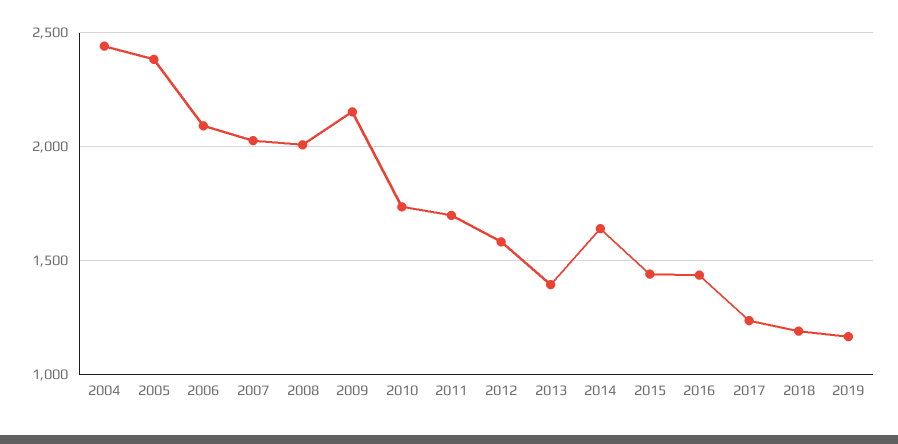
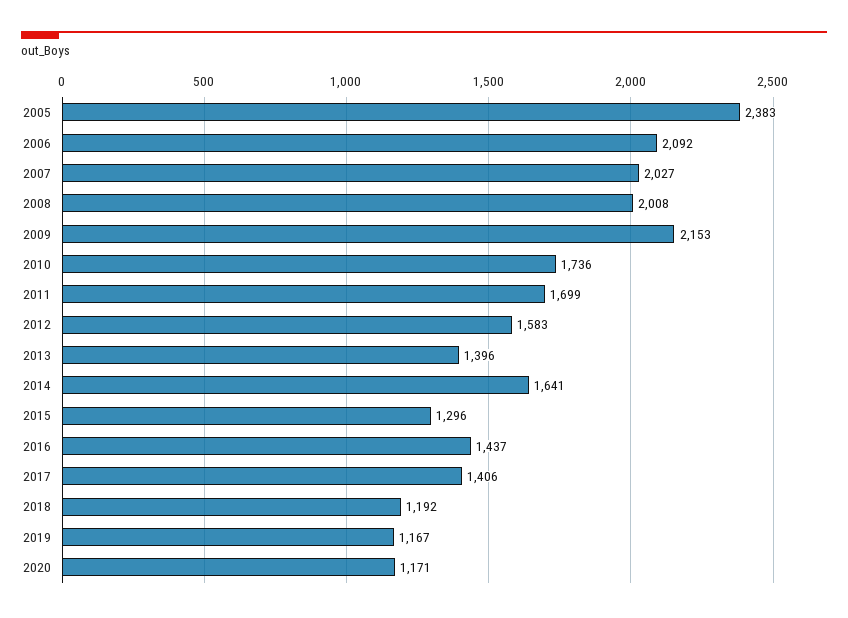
2004: 2450 -> none
2015: 1450 -> 1296
2017: 1250 -> 1406
2020: none -> 1171

